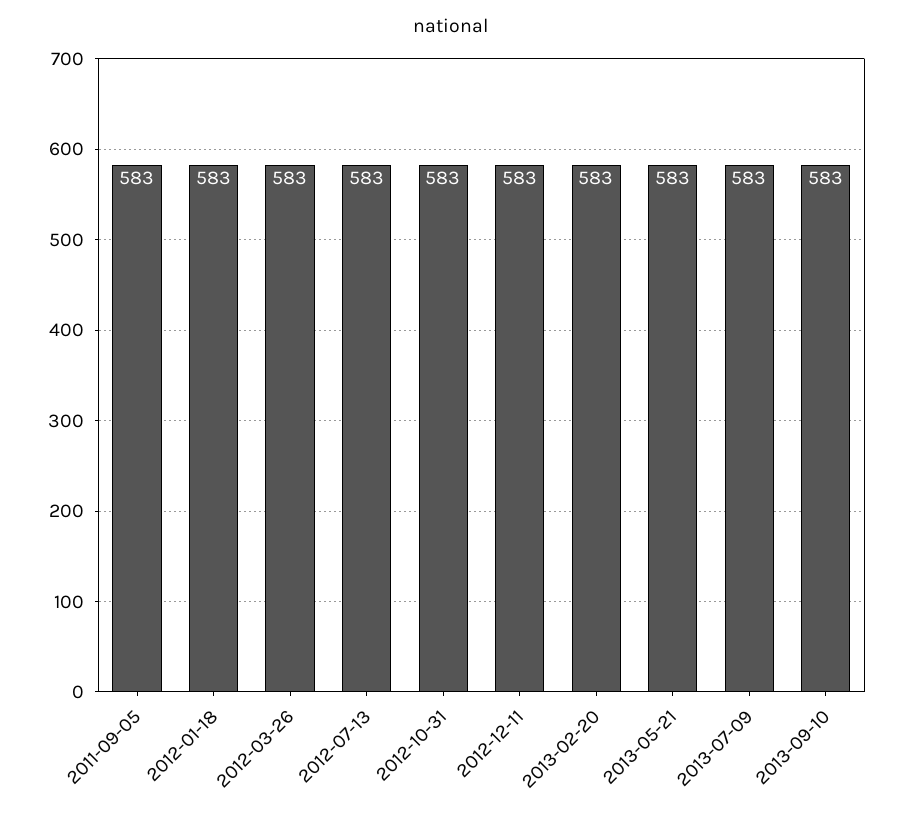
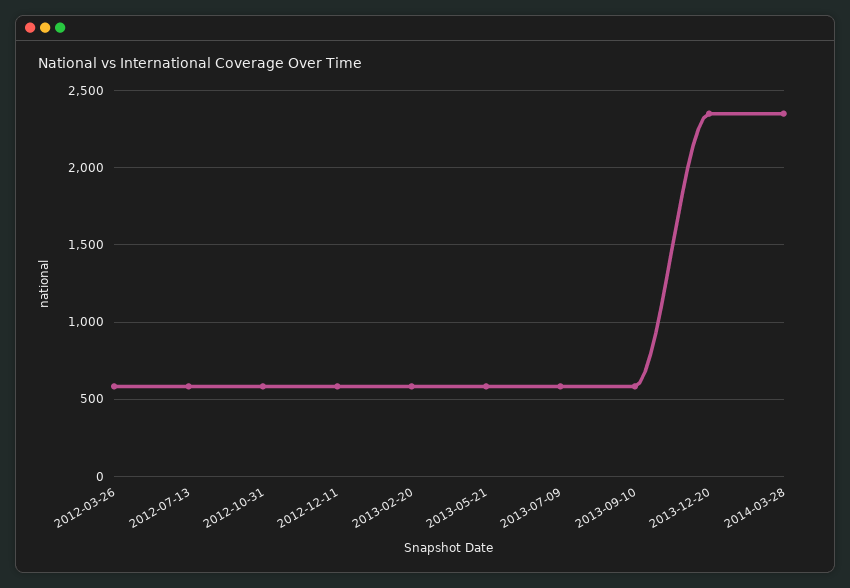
2011-09-05: 583 -> none
2012-01-18: 583 -> none
2013-12-20: none -> 2350
2014-03-28: none -> 2350

